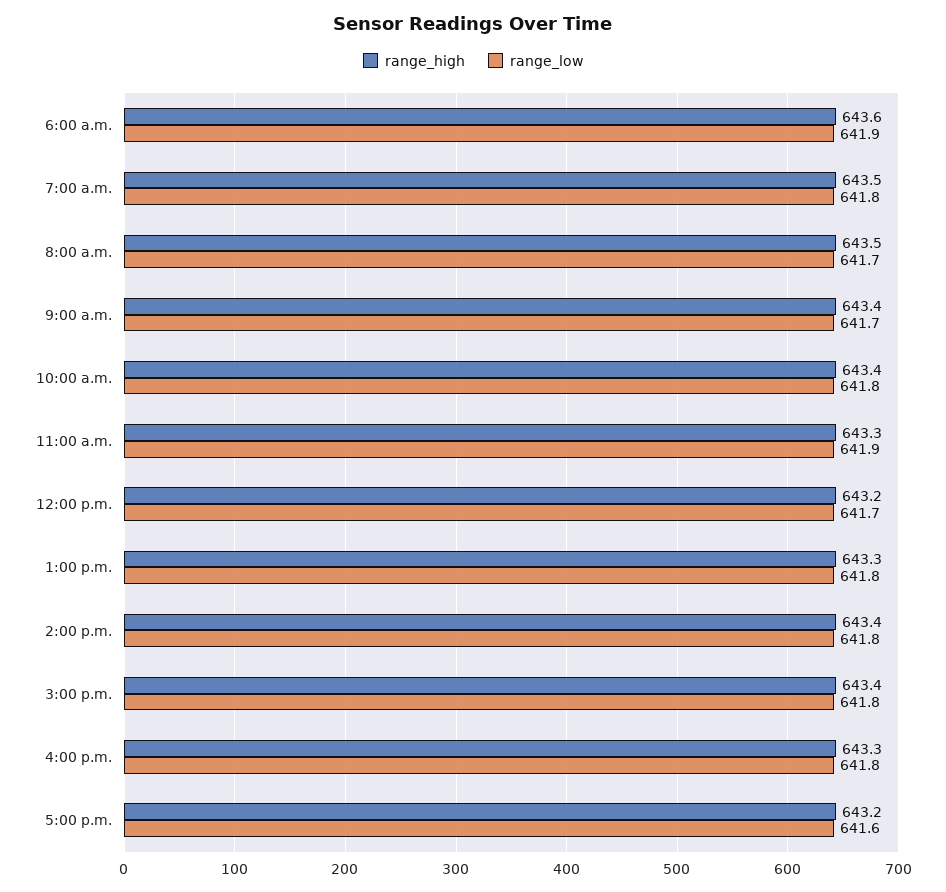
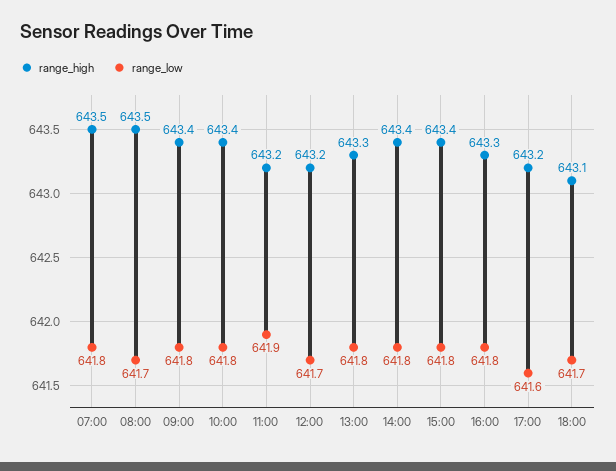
range_high, 6:00 a.m.: 643.6 -> none
range_low, 6:00 a.m.: 641.9 -> none
range_low, 9:00 a.m.: 641.7 -> 641.8
range_high, 11:00 a.m.: 643.3 -> 643.2
range_high, 18:00: none -> 643.1
range_low, 18:00: none -> 641.7

